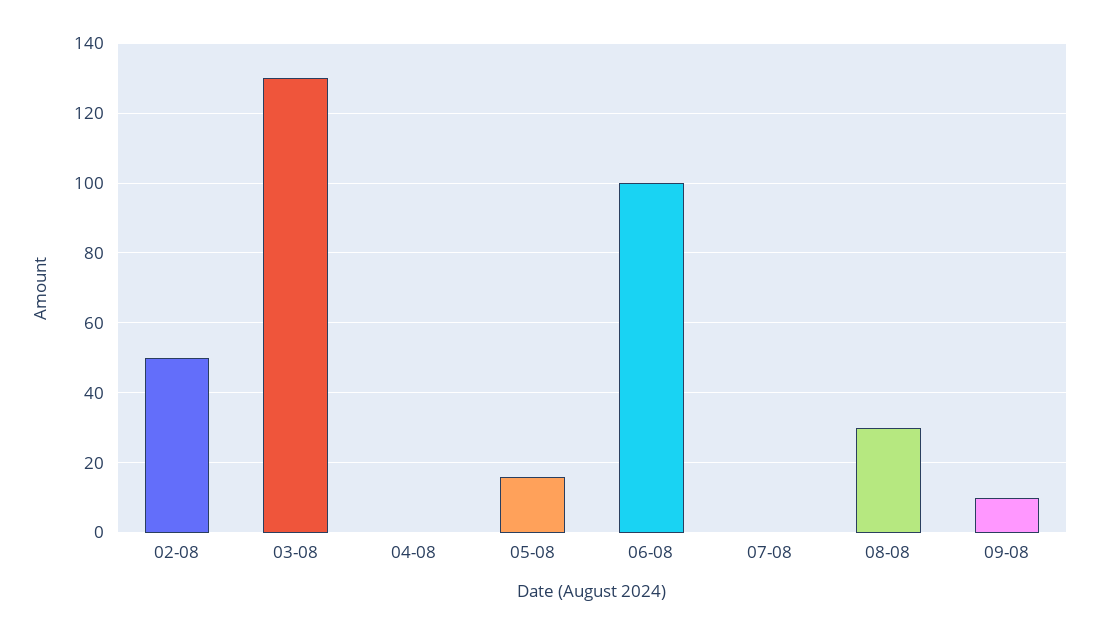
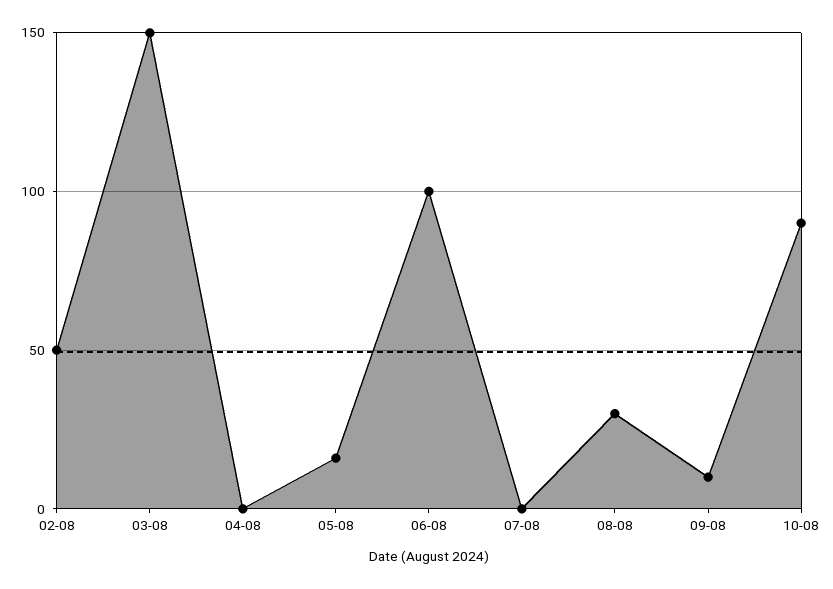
03-08: 130 -> 150
10-08: none -> 90

